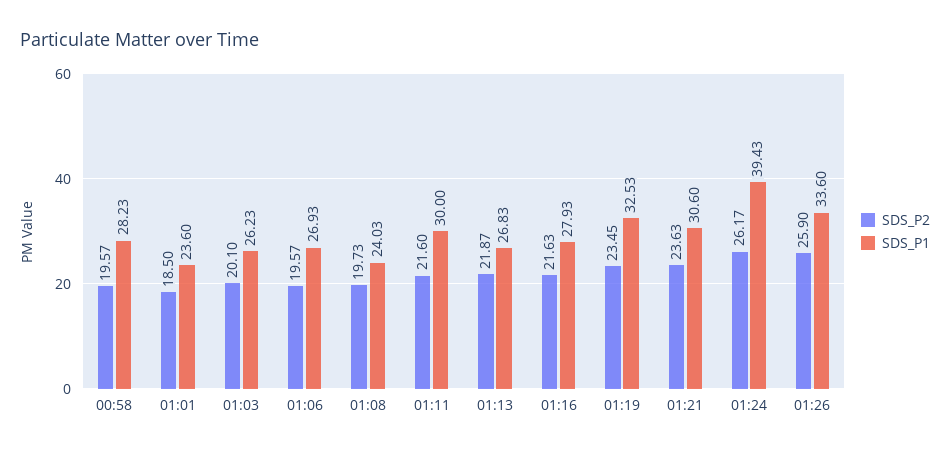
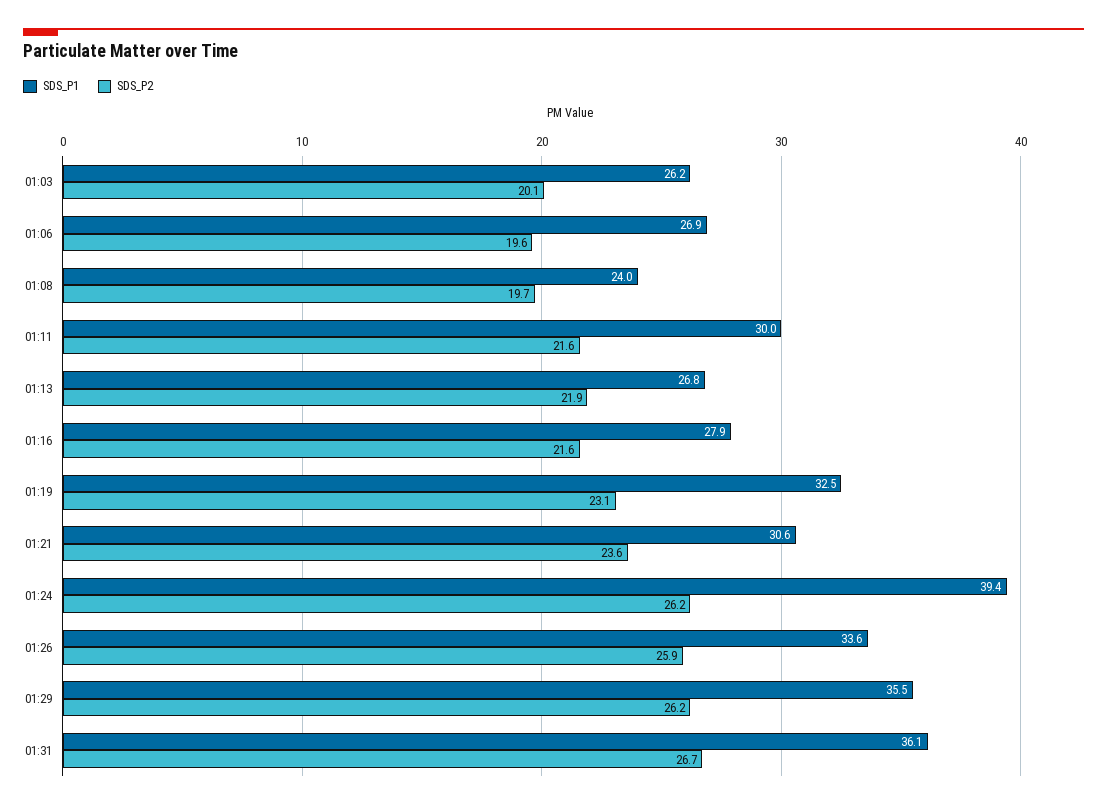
SDS_P2, 00:58: 19.57 -> none
SDS_P1, 00:58: 28.23 -> none
SDS_P2, 01:01: 18.5 -> none
SDS_P1, 01:01: 23.6 -> none
SDS_P2, 01:19: 23.45 -> 23.1
SDS_P1, 01:29: none -> 35.5
SDS_P2, 01:29: none -> 26.2
SDS_P1, 01:31: none -> 36.1
SDS_P2, 01:31: none -> 26.7

